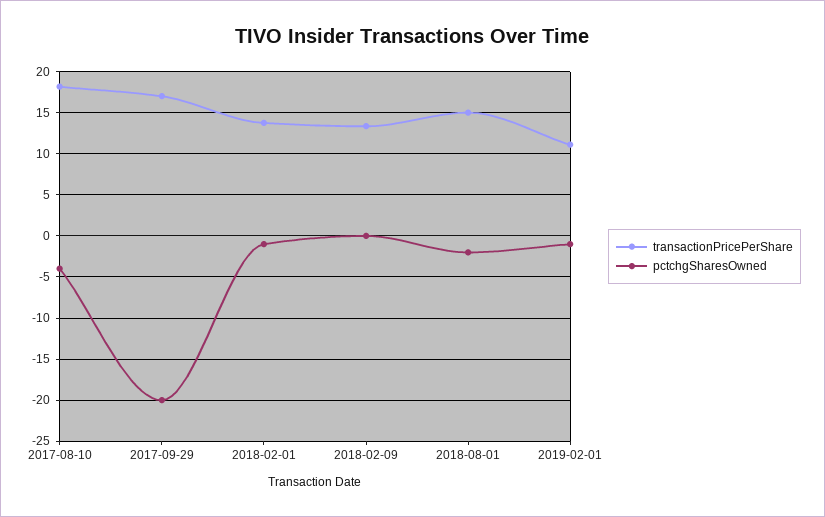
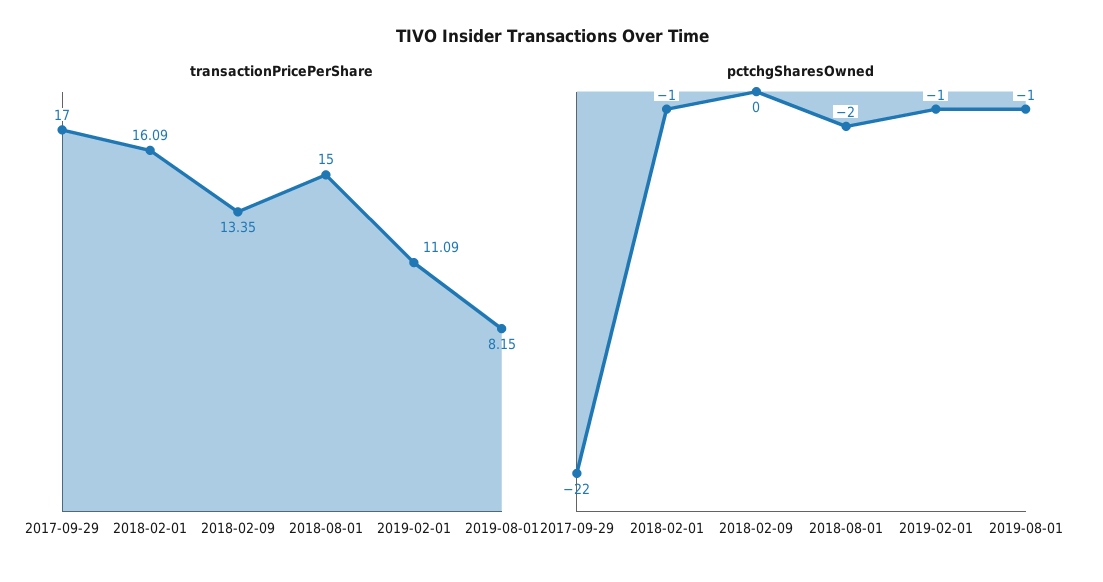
transactionPricePerShare, 2017-08-10: 18 -> none
pctchgSharesOwned, 2017-08-10: -4 -> none
pctchgSharesOwned, 2017-09-29: -20 -> -22
transactionPricePerShare, 2018-02-01: 14 -> 16.09
transactionPricePerShare, 2019-08-01: none -> 8.15
pctchgSharesOwned, 2019-08-01: none -> -1

